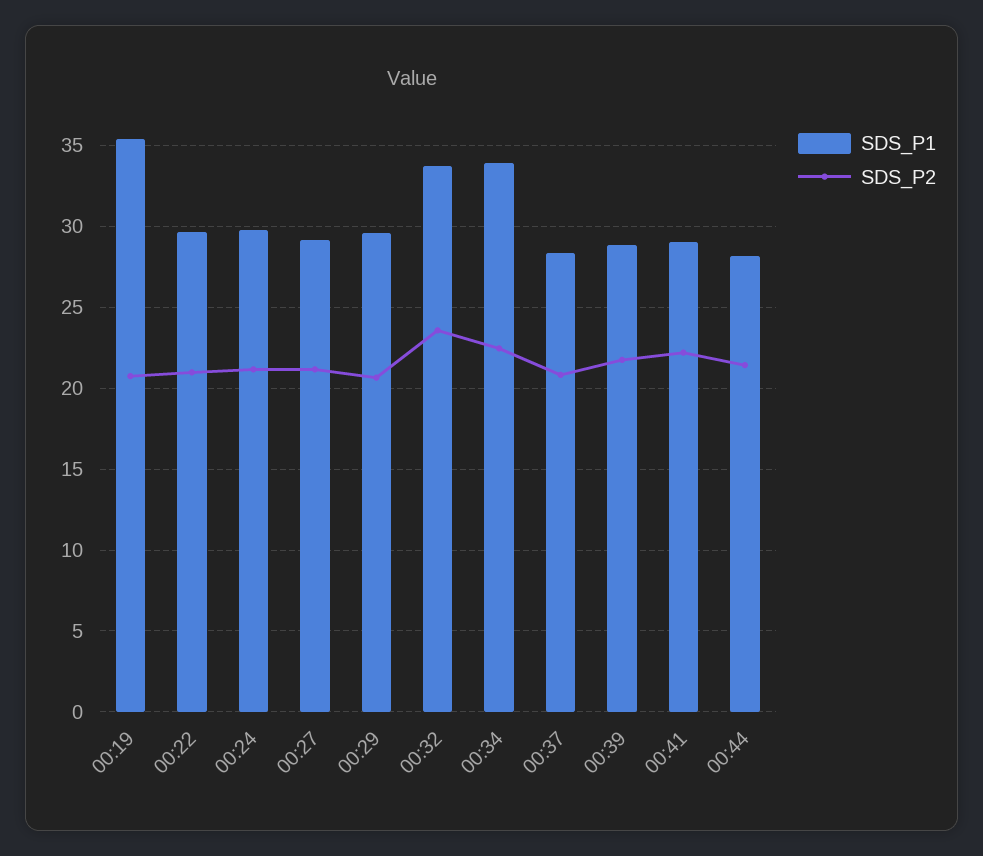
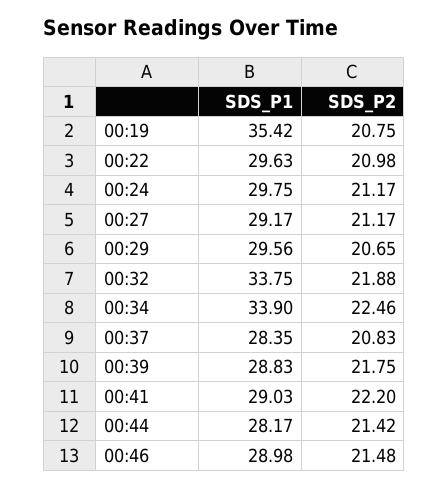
SDS_P2, 00:32: 23.5 -> 21.88
SDS_P1, 00:46: none -> 28.98
SDS_P2, 00:46: none -> 21.48

